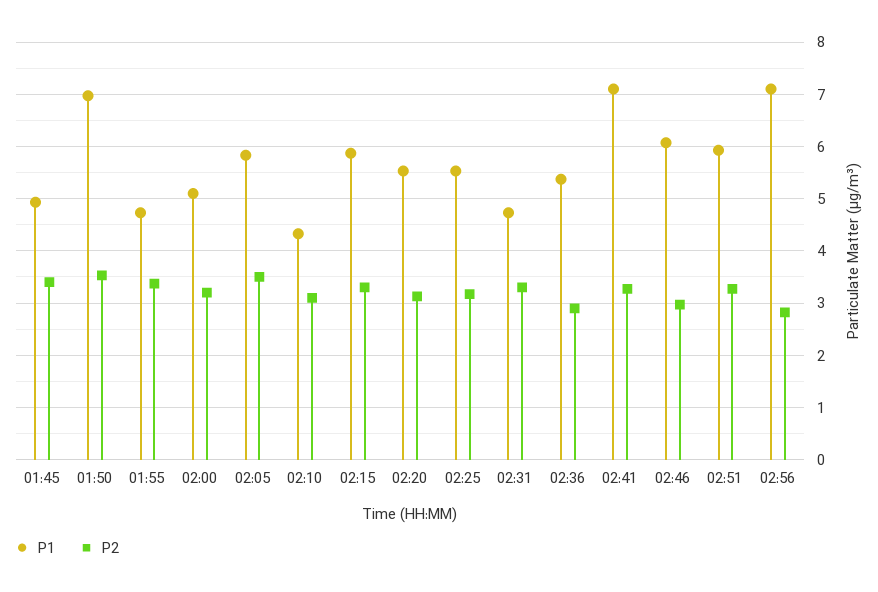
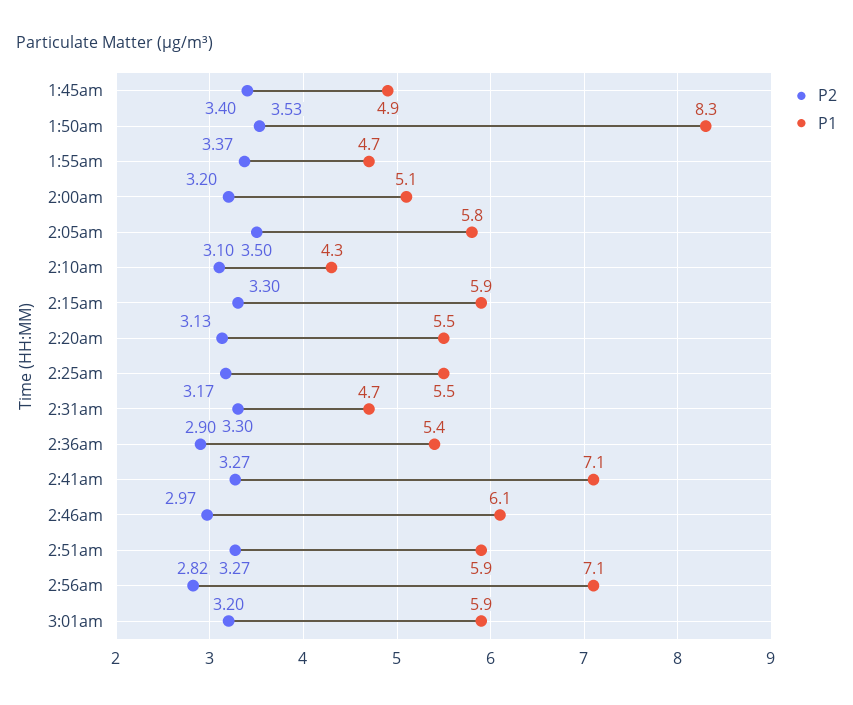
P1, 01:50: 7 -> 8.3
P2, 3:01am: none -> 3.2
P1, 3:01am: none -> 5.9

